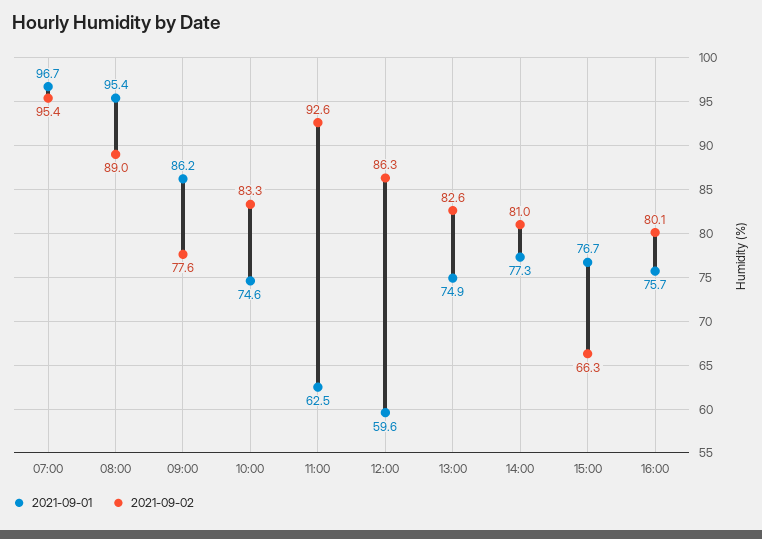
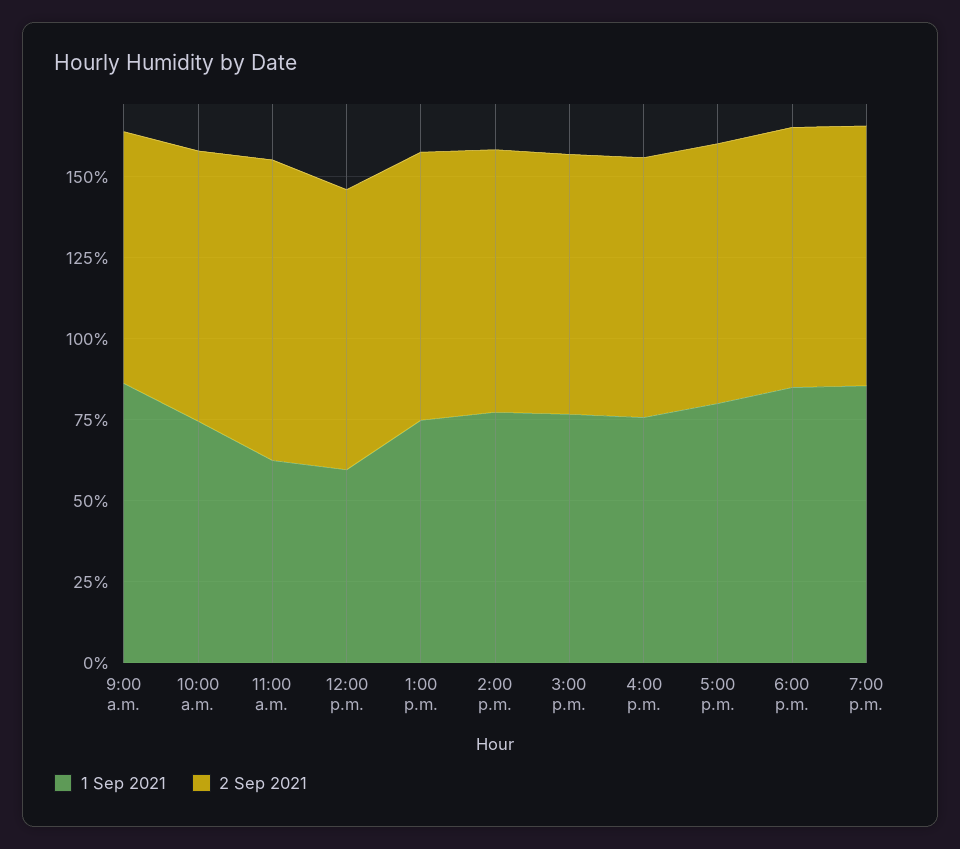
2021-09-01, 07:00: 96.7 -> none
2021-09-02, 07:00: 95.4 -> none
2021-09-01, 08:00: 95.4 -> none
2021-09-02, 08:00: 89 -> none
2021-09-02, 15:00: 66.3 -> 80
2021-09-01, 5:00 p.m.: none -> 80
2021-09-02, 5:00 p.m.: none -> 80
2021-09-01, 6:00 p.m.: none -> 85
2021-09-02, 6:00 p.m.: none -> 80
2021-09-01, 7:00 p.m.: none -> 85
2021-09-02, 7:00 p.m.: none -> 80

